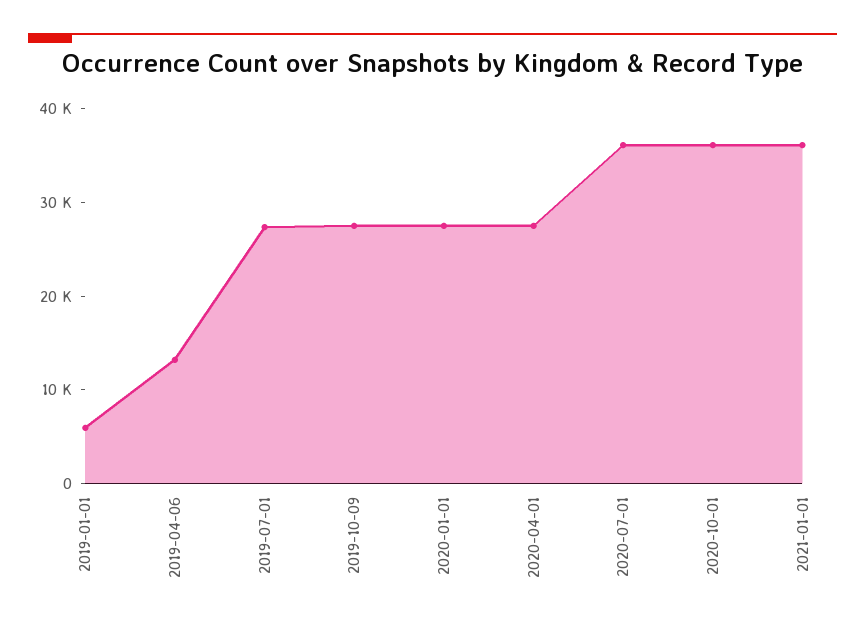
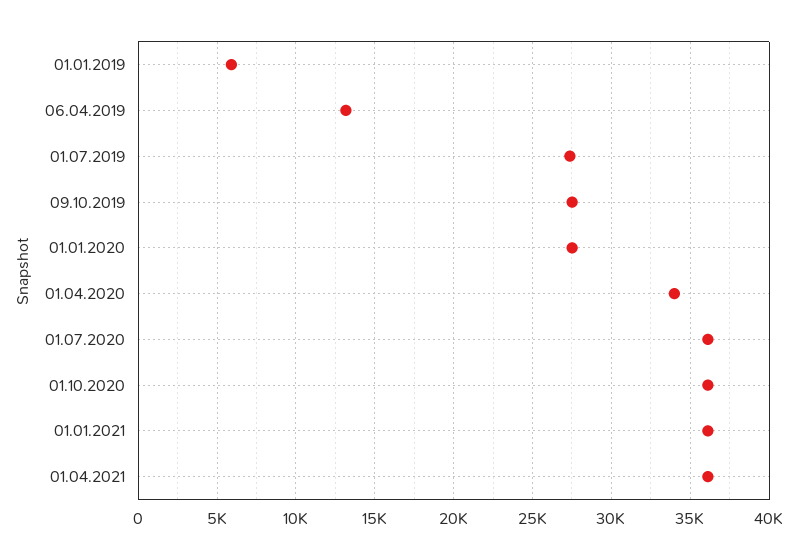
2020-04-01: 28000 -> 34000
01.04.2021: none -> 36000

